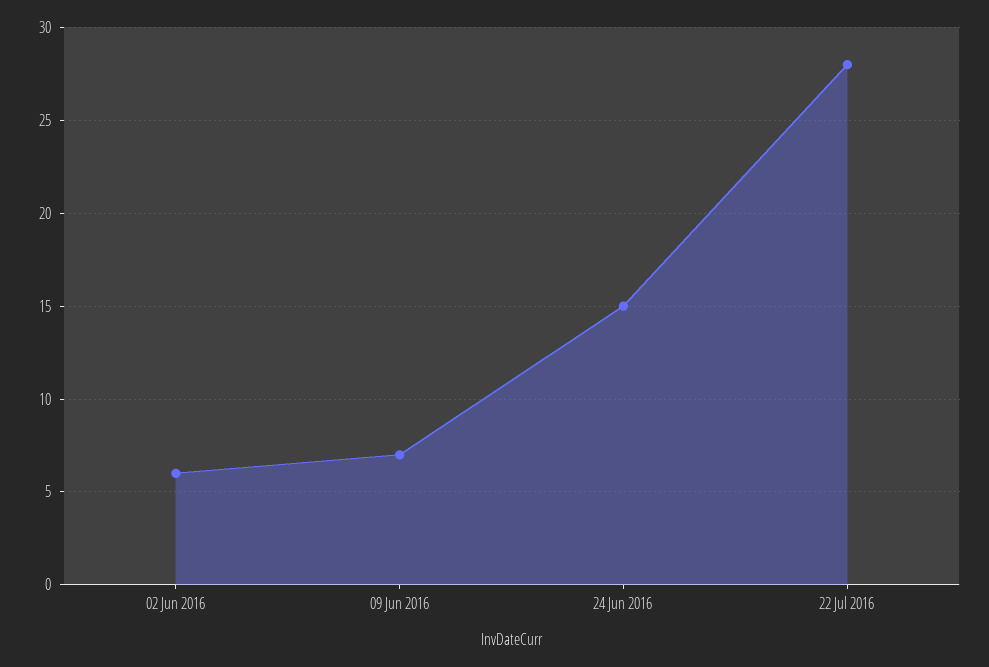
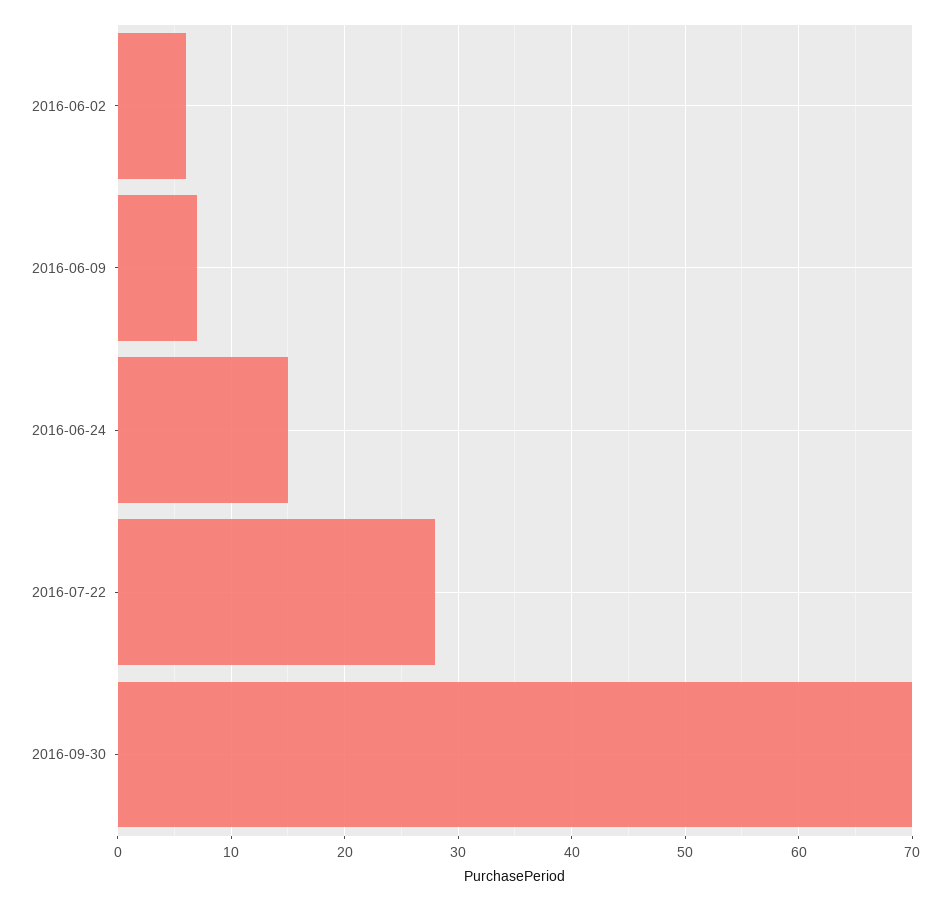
2016-09-30: none -> 70

